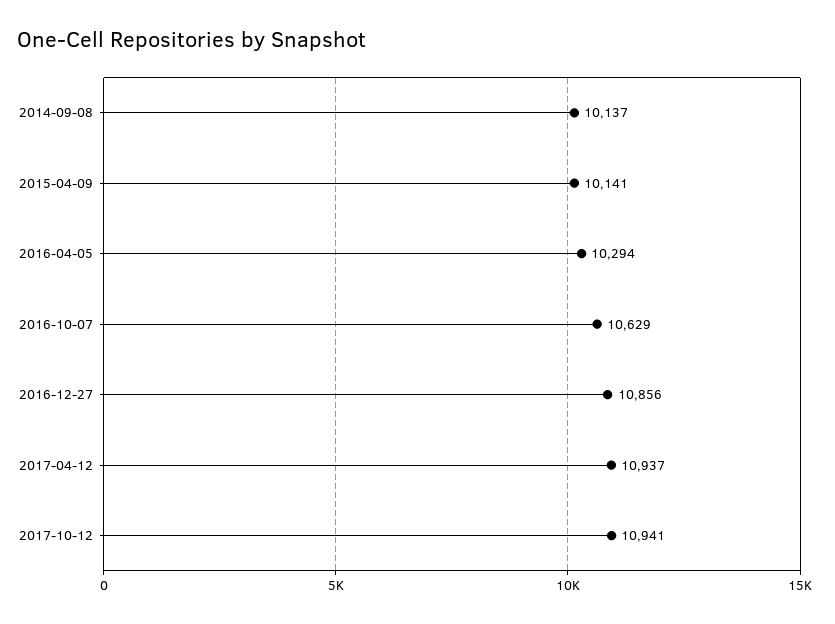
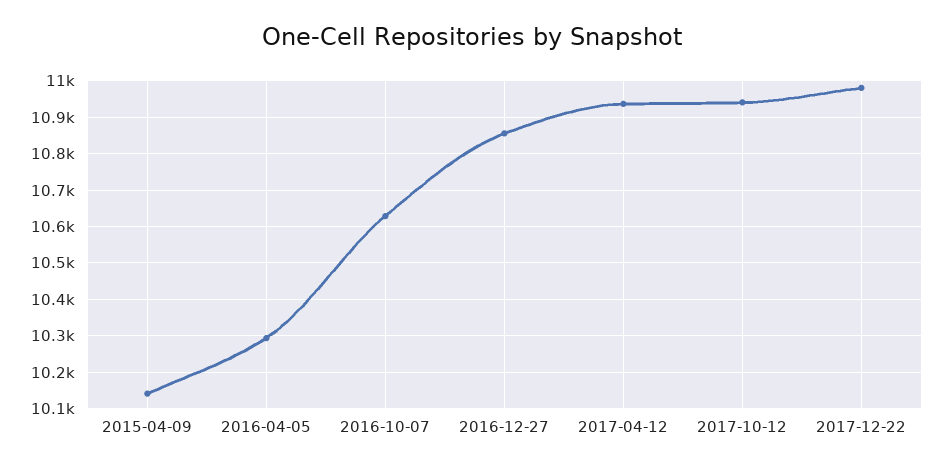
2014-09-08: 10137 -> none
2017-12-22: none -> 10980

